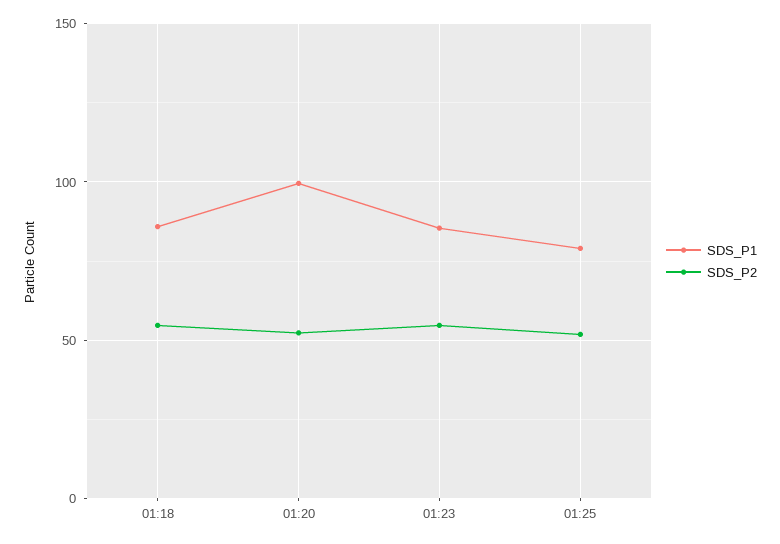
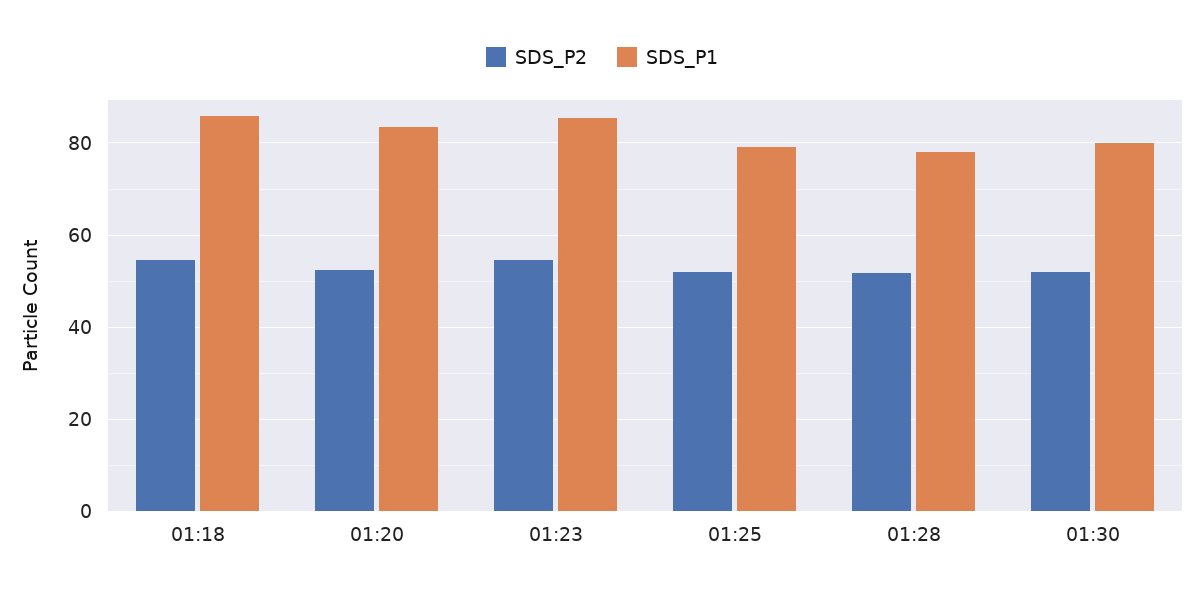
SDS_P1, 01:20: 100 -> 84
SDS_P2, 01:28: none -> 52
SDS_P1, 01:28: none -> 78
SDS_P2, 01:30: none -> 52
SDS_P1, 01:30: none -> 80

